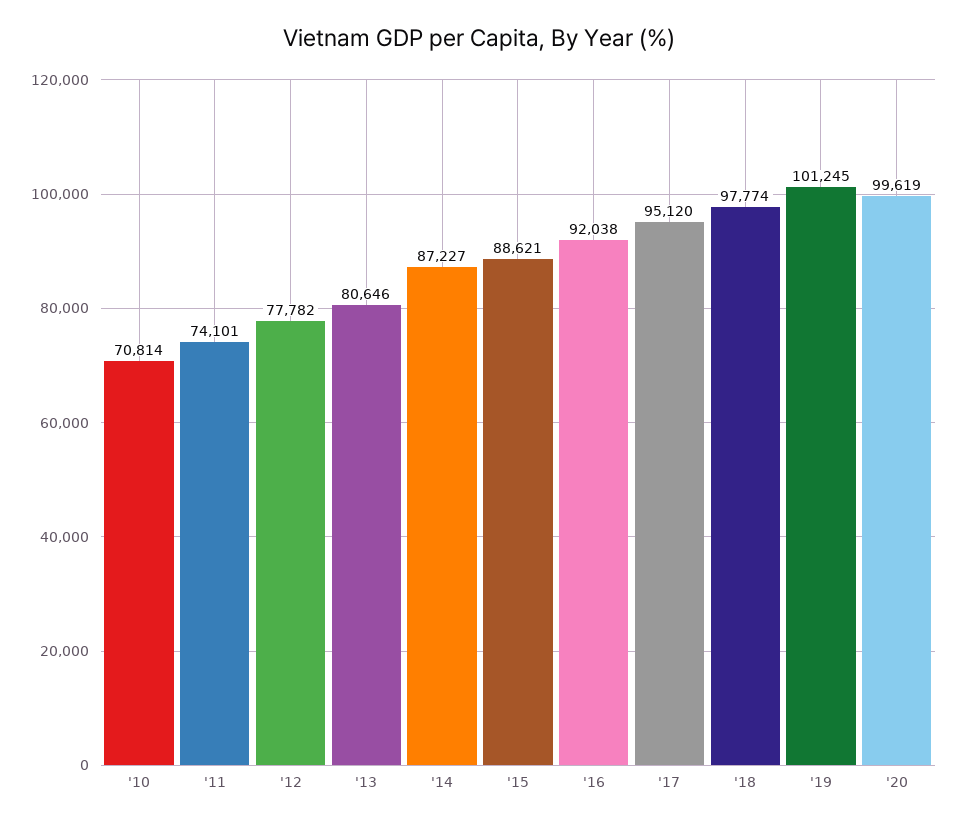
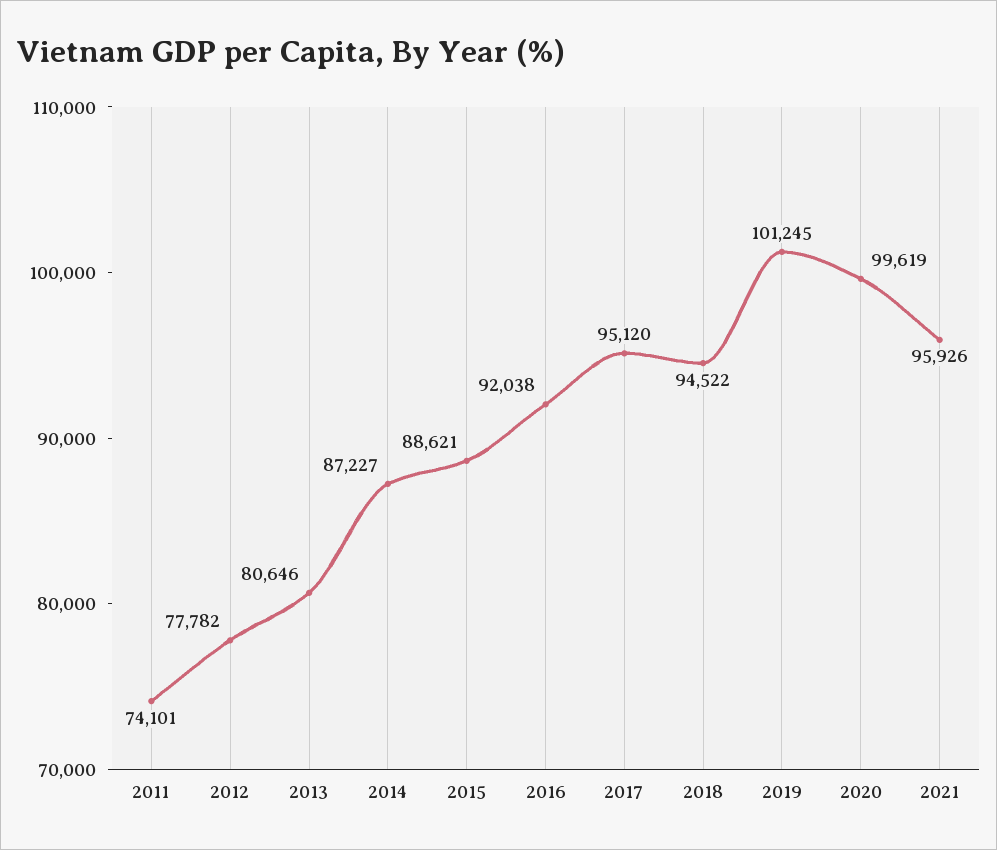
'10: 70814 -> none
'18: 97774 -> 94522
2021: none -> 95926

